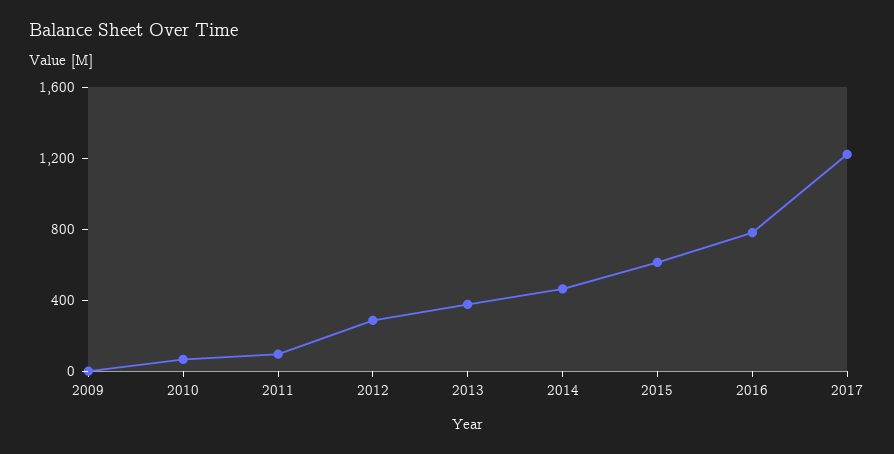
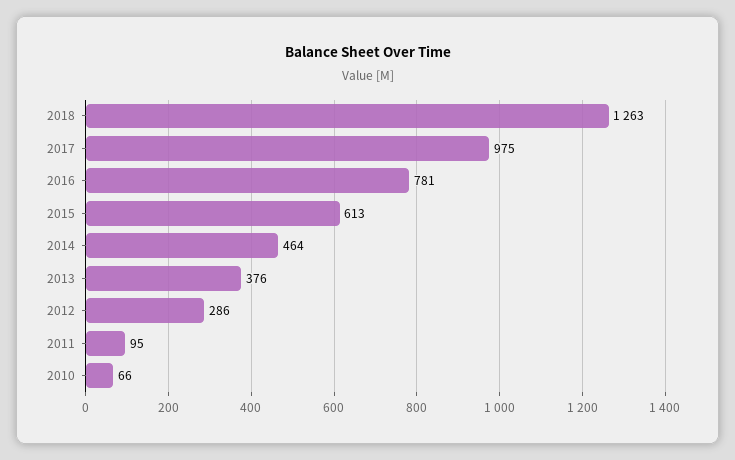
2009: 0 -> none
2017: 1200 -> 975
2018: none -> 1263

